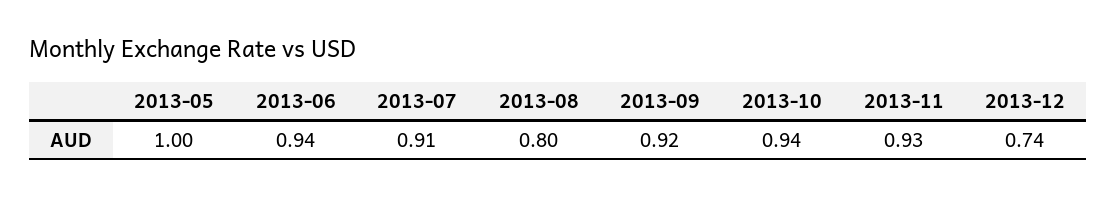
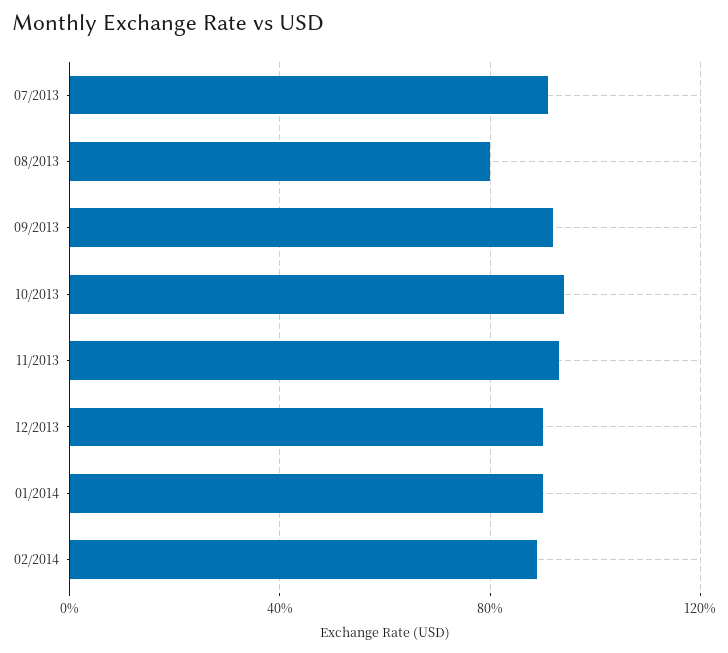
2013-05: 1 -> none
2013-06: 0.94 -> none
2013-12: 0.74 -> 0.9
01/2014: none -> 0.9
02/2014: none -> 0.9

